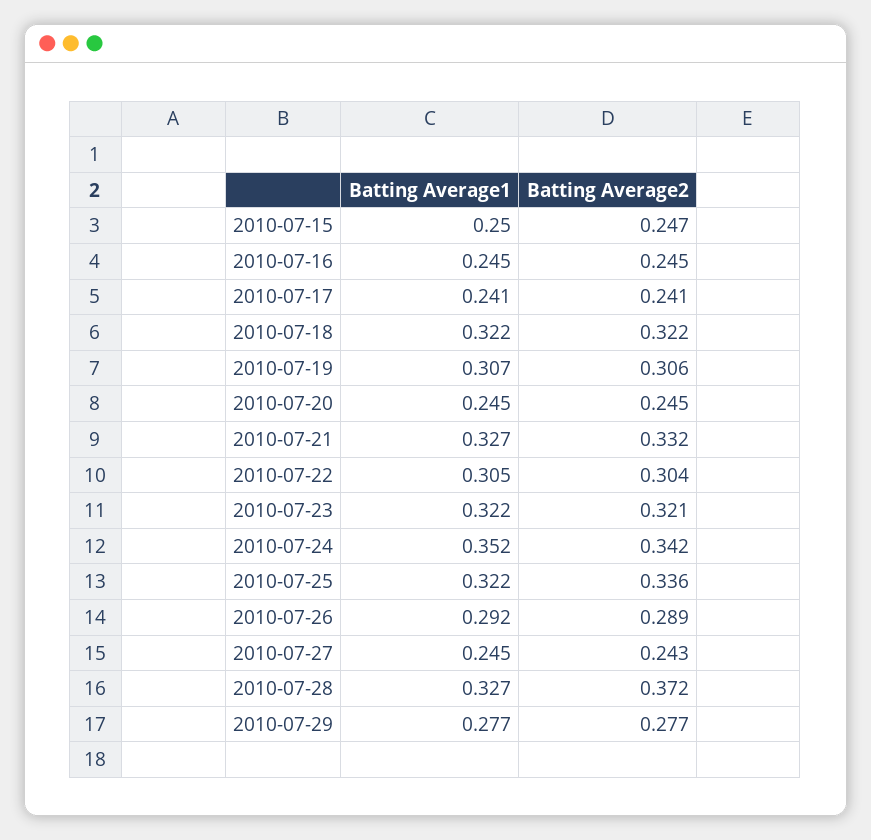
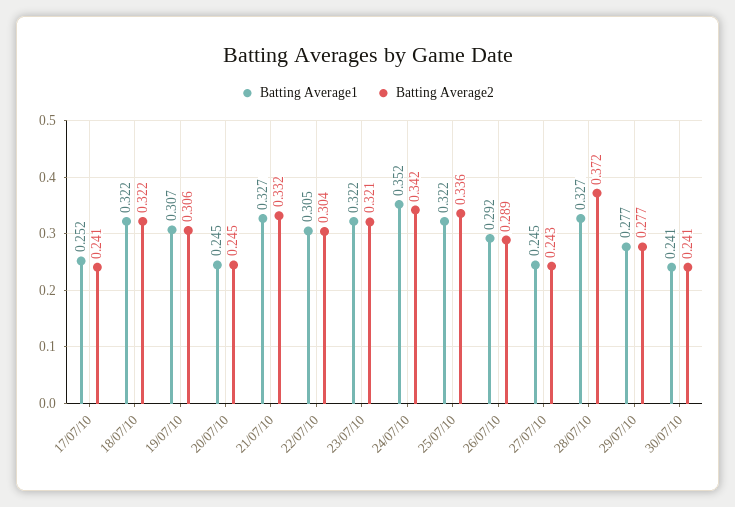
Batting Average1, 2010-07-15: 0.25 -> none
Batting Average2, 2010-07-15: 0.247 -> none
Batting Average1, 2010-07-16: 0.245 -> none
Batting Average2, 2010-07-16: 0.245 -> none
Batting Average1, 2010-07-17: 0.241 -> 0.252
Batting Average1, 30/07/10: none -> 0.241
Batting Average2, 30/07/10: none -> 0.241

